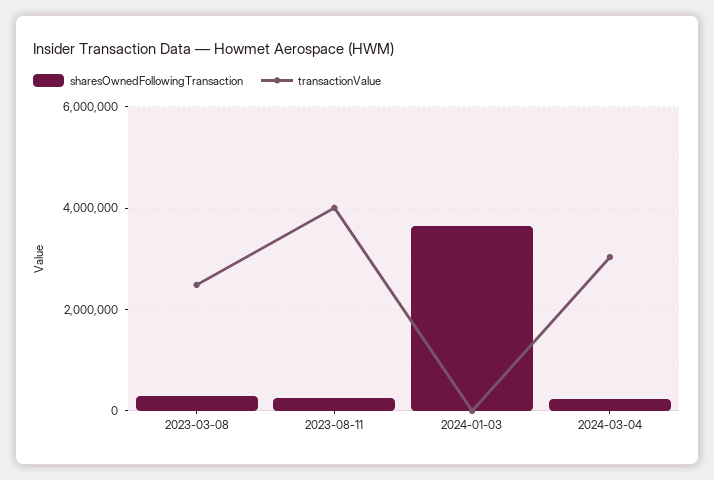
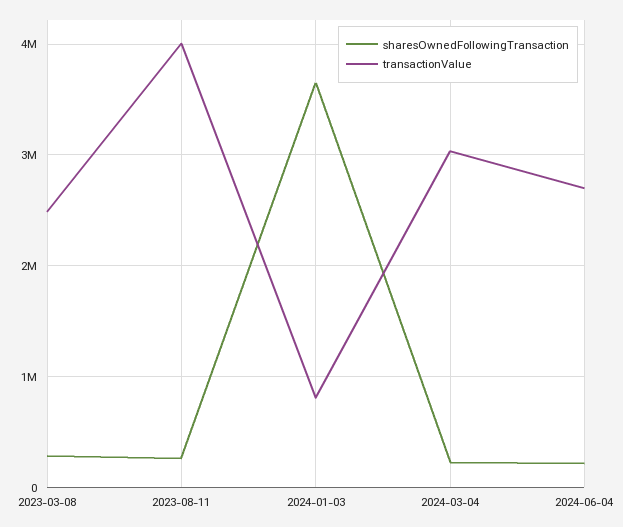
transactionValue, 2024-01-03: 0 -> 800000
sharesOwnedFollowingTransaction, 2024-06-04: none -> 200000
transactionValue, 2024-06-04: none -> 2700000

